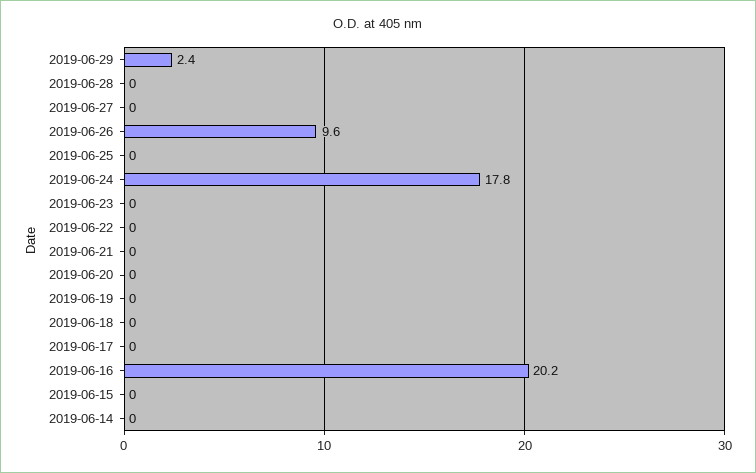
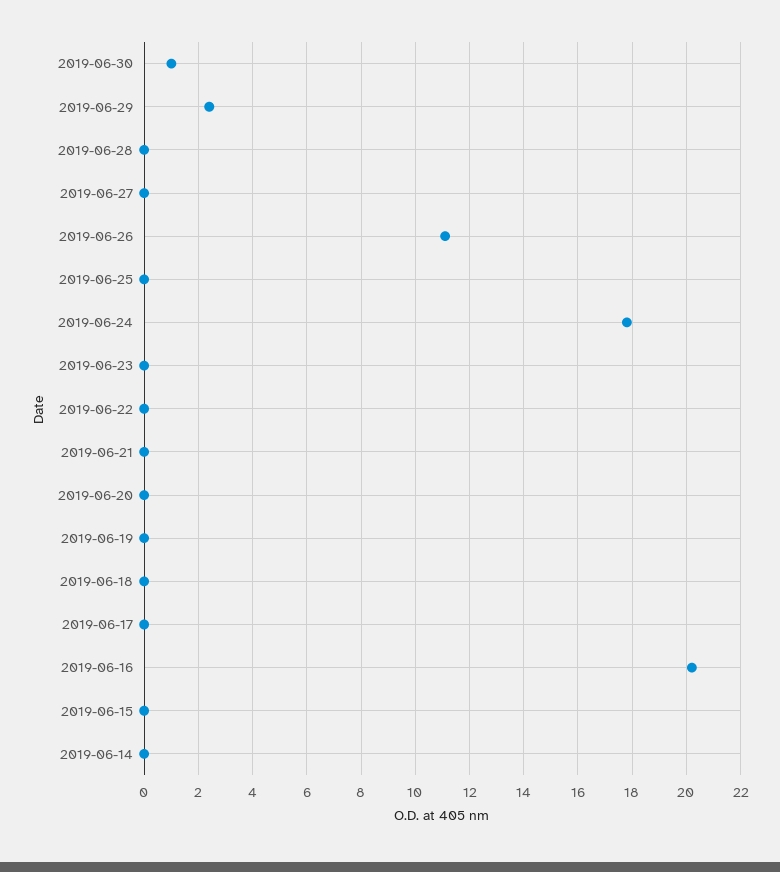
2019-06-26: 9.6 -> 11
2019-06-30: none -> 1

